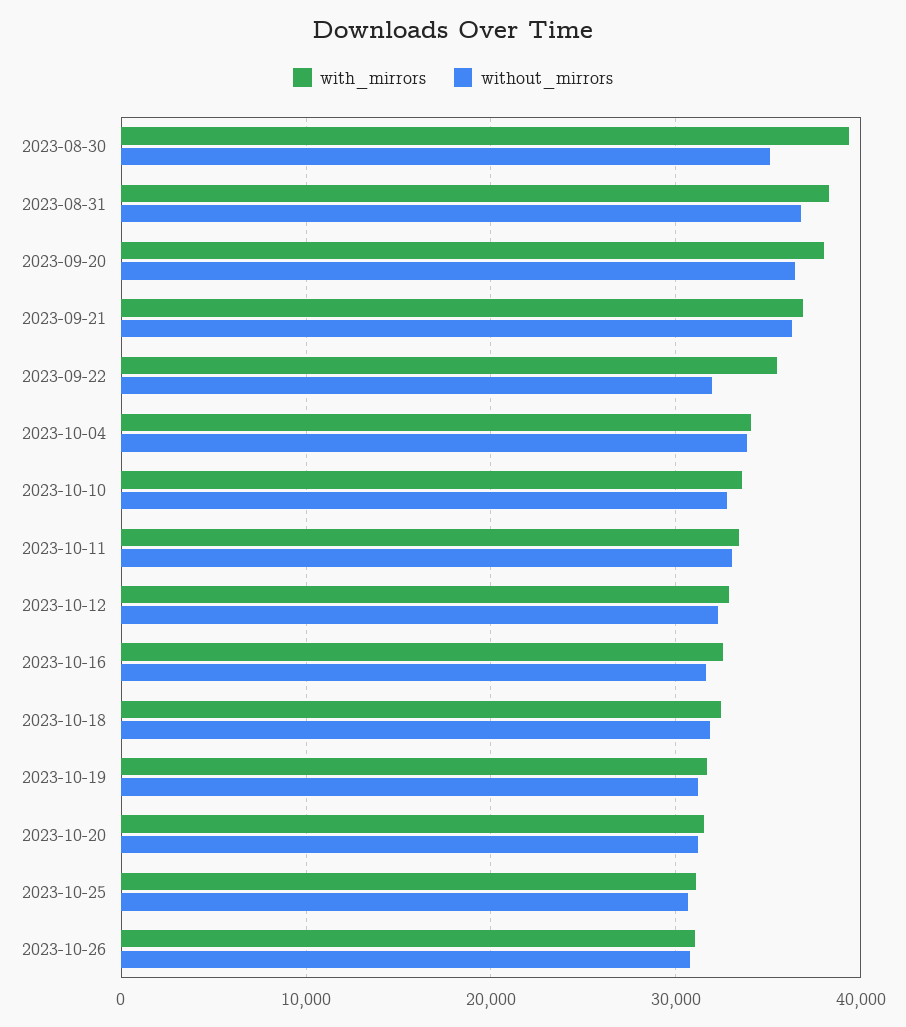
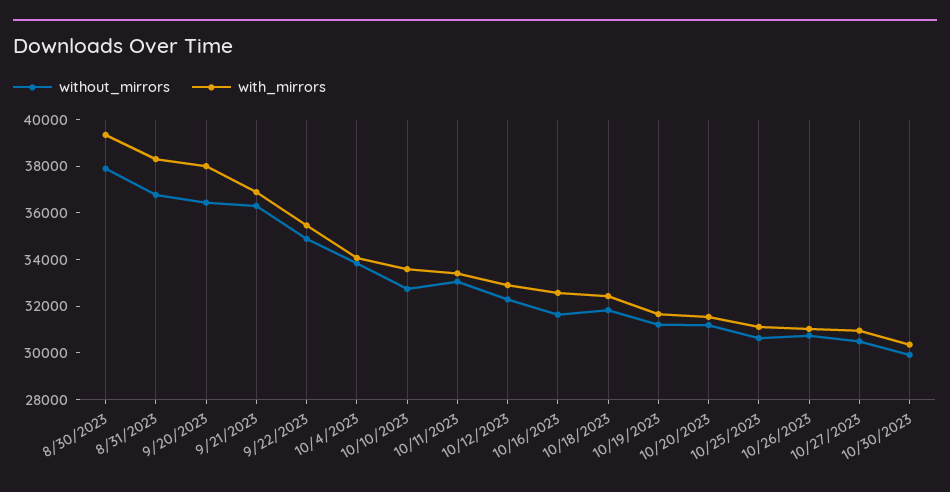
without_mirrors, 2023-08-30: 35000 -> 38000
without_mirrors, 2023-09-22: 32000 -> 35000
without_mirrors, 10/27/2023: none -> 30500
with_mirrors, 10/27/2023: none -> 31000
without_mirrors, 10/30/2023: none -> 30000
with_mirrors, 10/30/2023: none -> 30500

